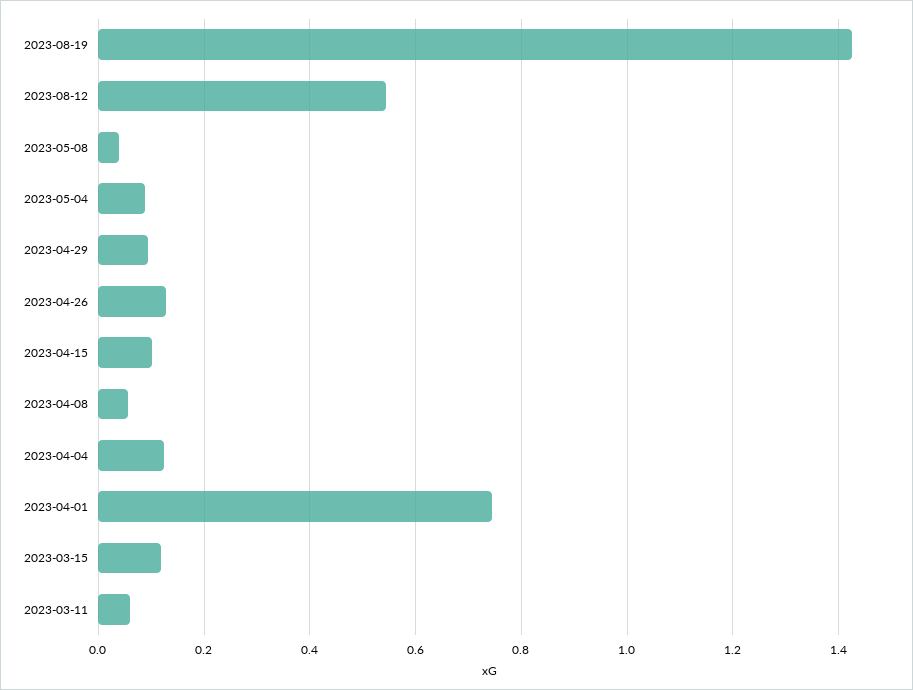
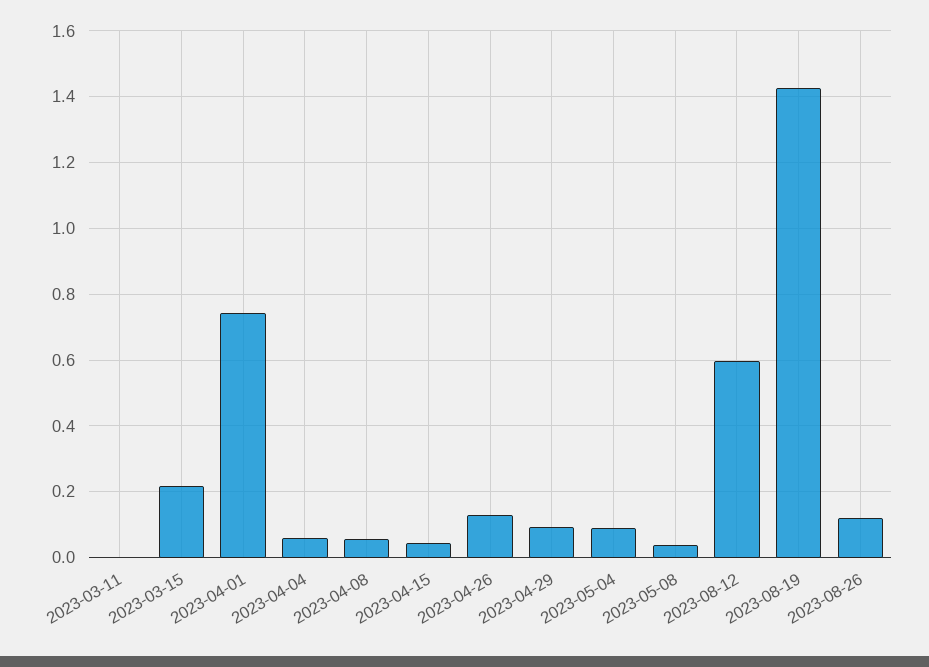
2023-08-12: 0.54 -> 0.6
2023-04-15: 0.1 -> 0.04
2023-04-04: 0.12 -> 0.06
2023-03-15: 0.12 -> 0.22
2023-03-11: 0.06 -> 0
2023-08-26: none -> 0.12

